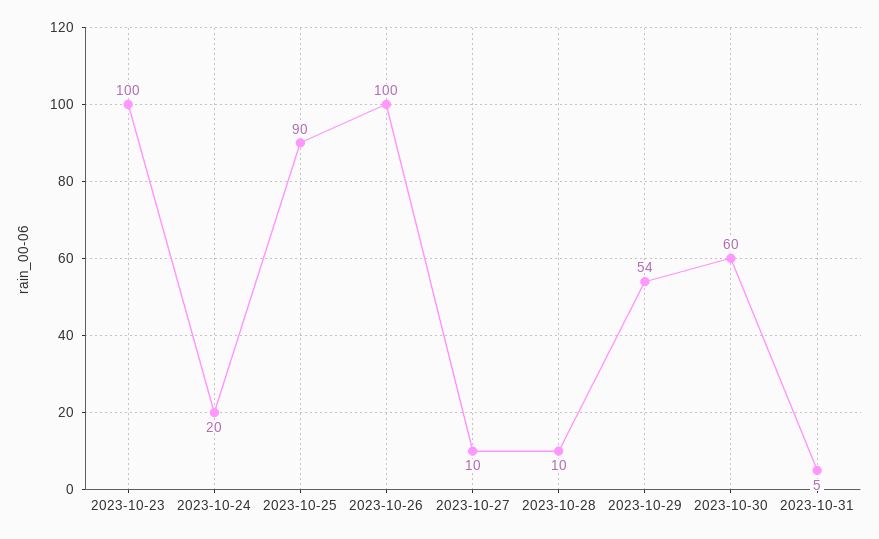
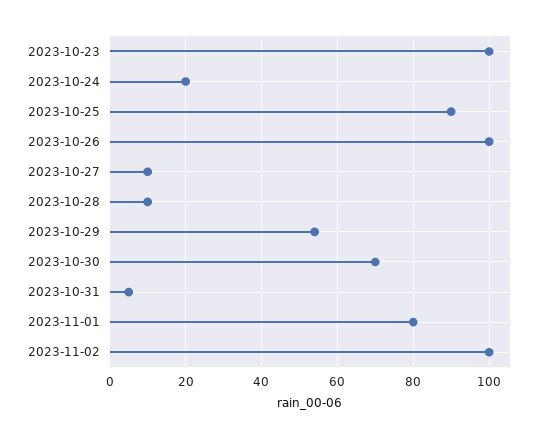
2023-10-30: 60 -> 70
2023-11-01: none -> 80
2023-11-02: none -> 100

